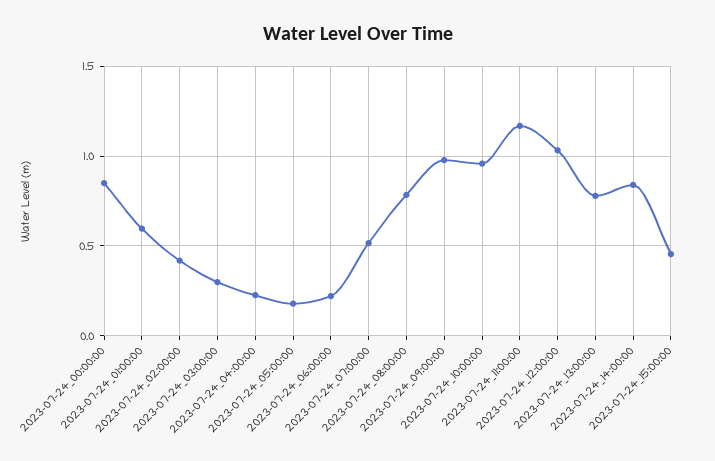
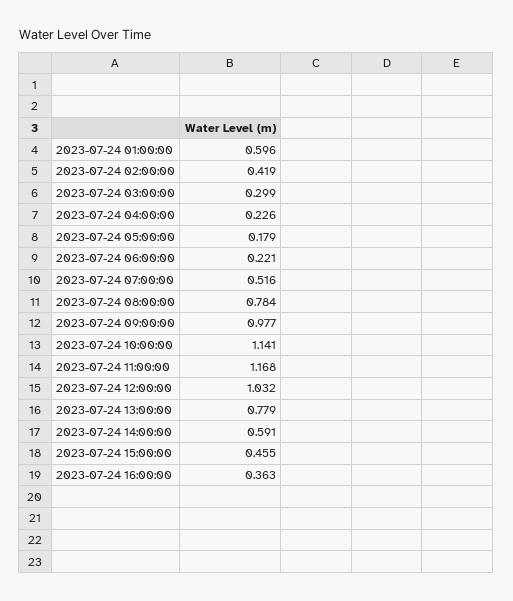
2023-07-24_00:00:00: 0.85 -> none
2023-07-24_10:00:00: 0.95 -> 1.141
2023-07-24_14:00:00: 0.85 -> 0.591
2023-07-24 16:00:00: none -> 0.363

